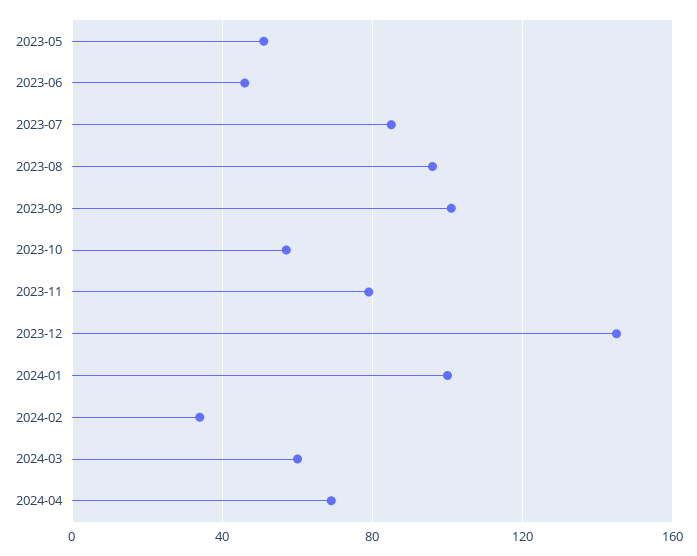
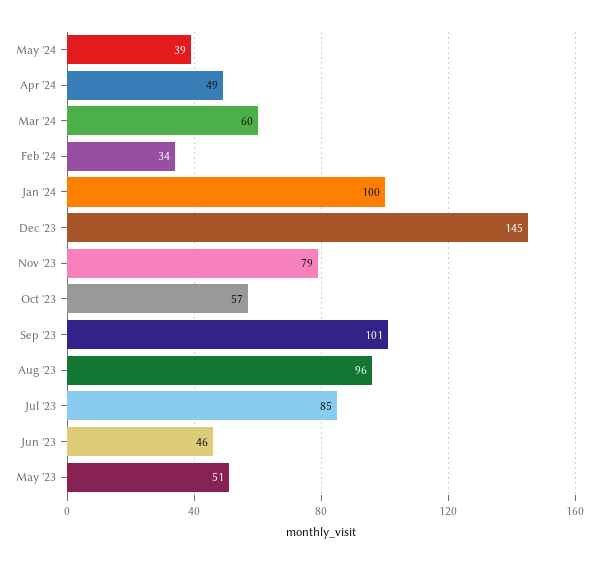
2024-04: 70 -> 49
May '24: none -> 39

